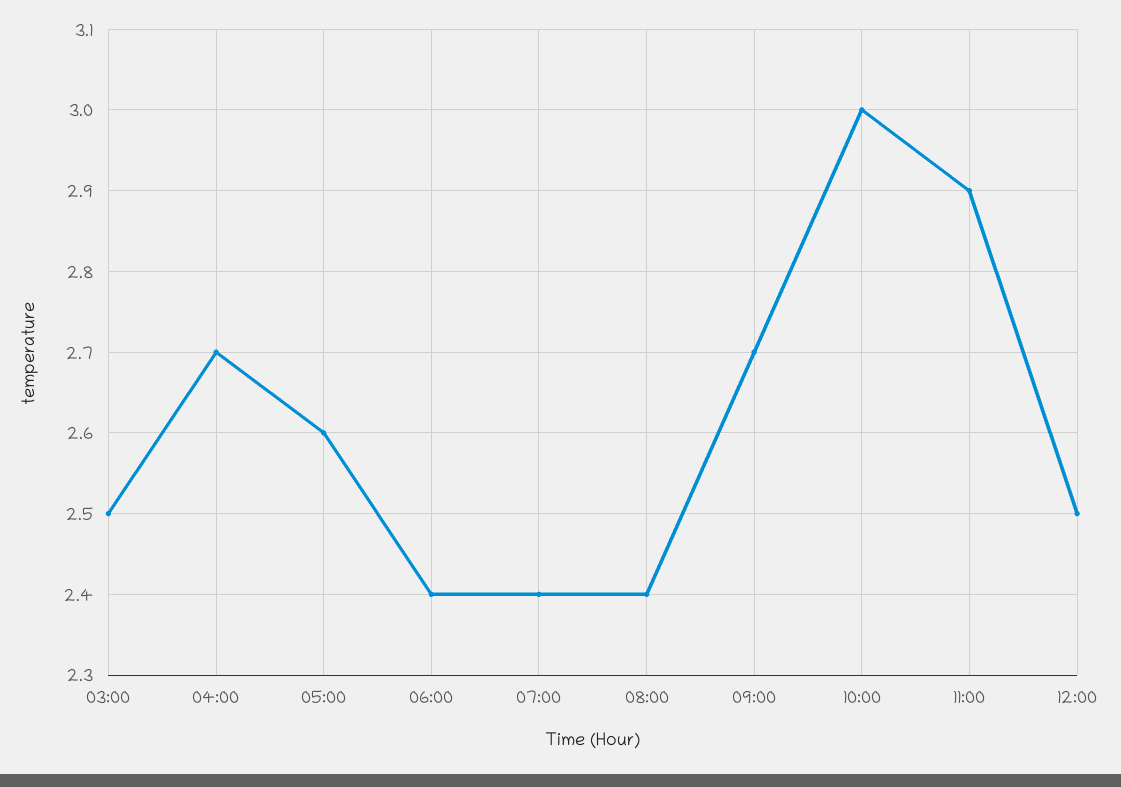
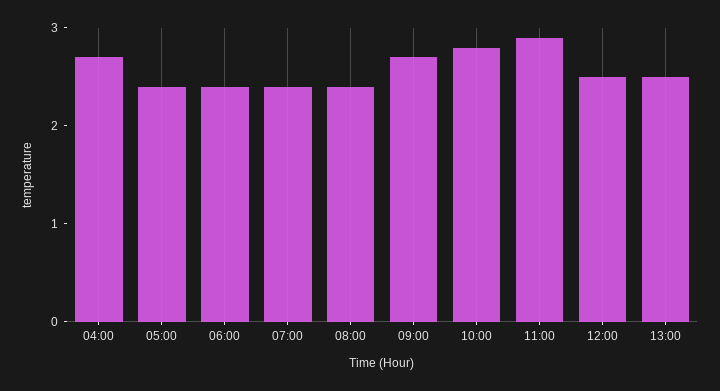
03:00: 2.5 -> none
05:00: 2.6 -> 2.4
10:00: 3 -> 2.8
13:00: none -> 2.5

